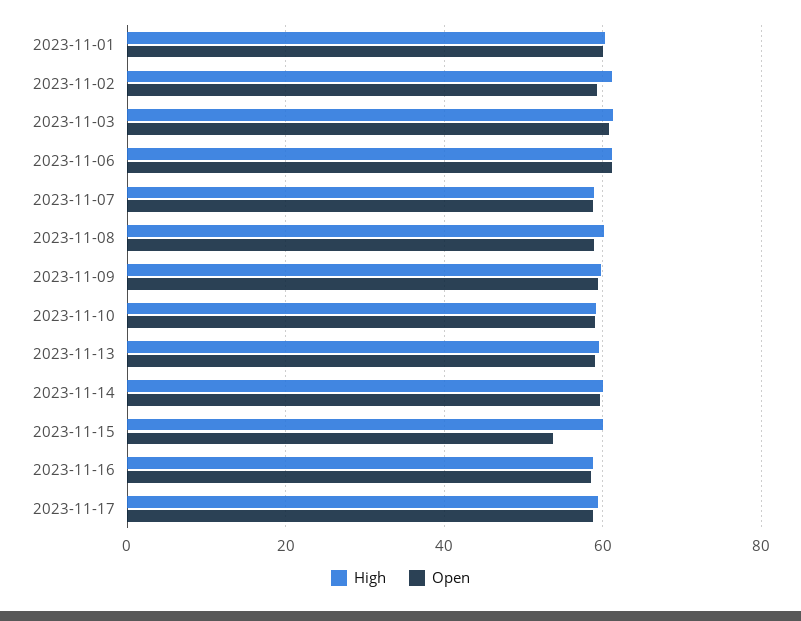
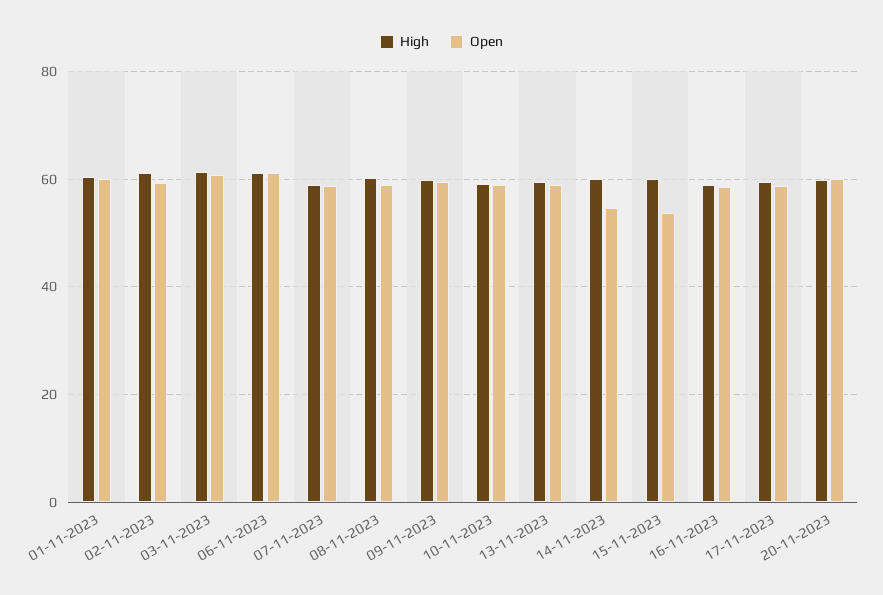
Open, 2023-11-14: 60 -> 54
High, 20-11-2023: none -> 60
Open, 20-11-2023: none -> 60

